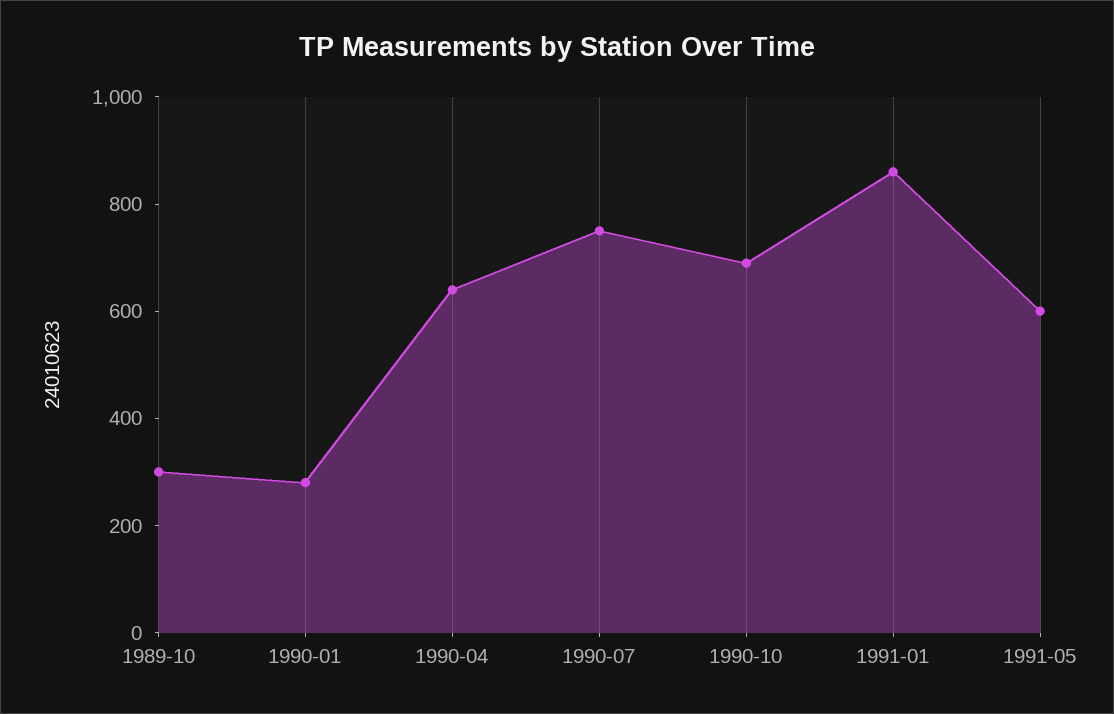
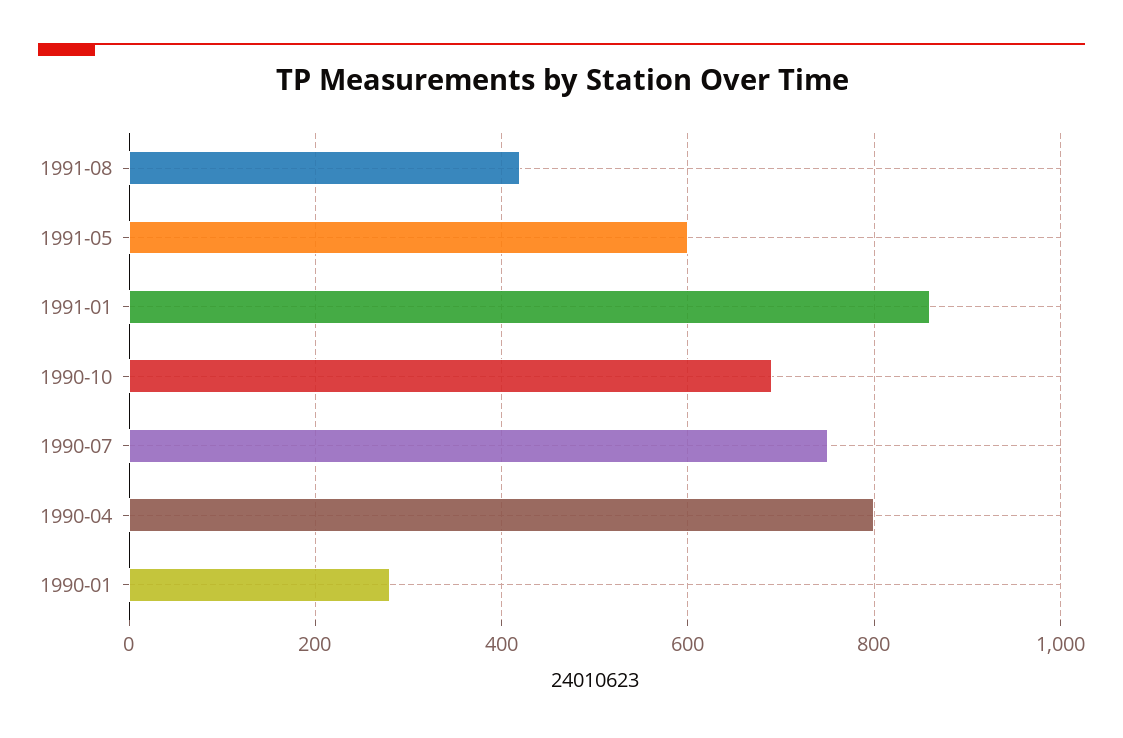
1989-10: 300 -> none
1990-04: 650 -> 800
1991-08: none -> 420

